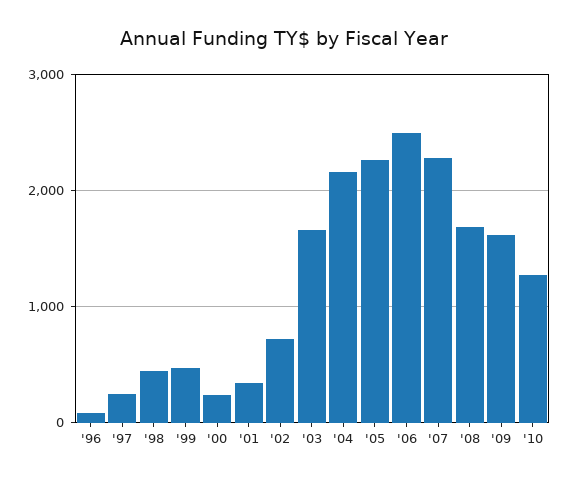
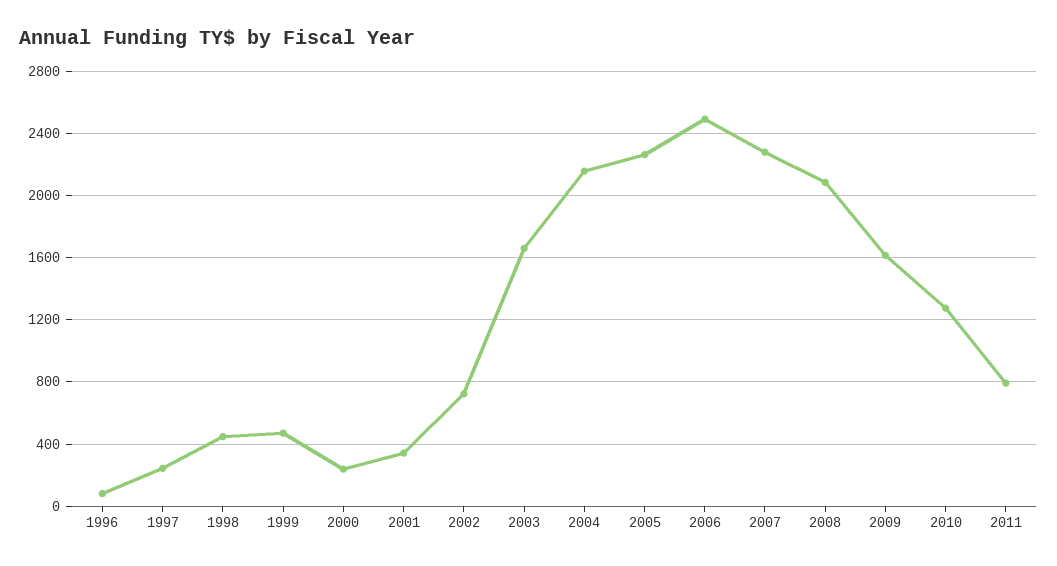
'08: 1700 -> 2100
2011: none -> 800

